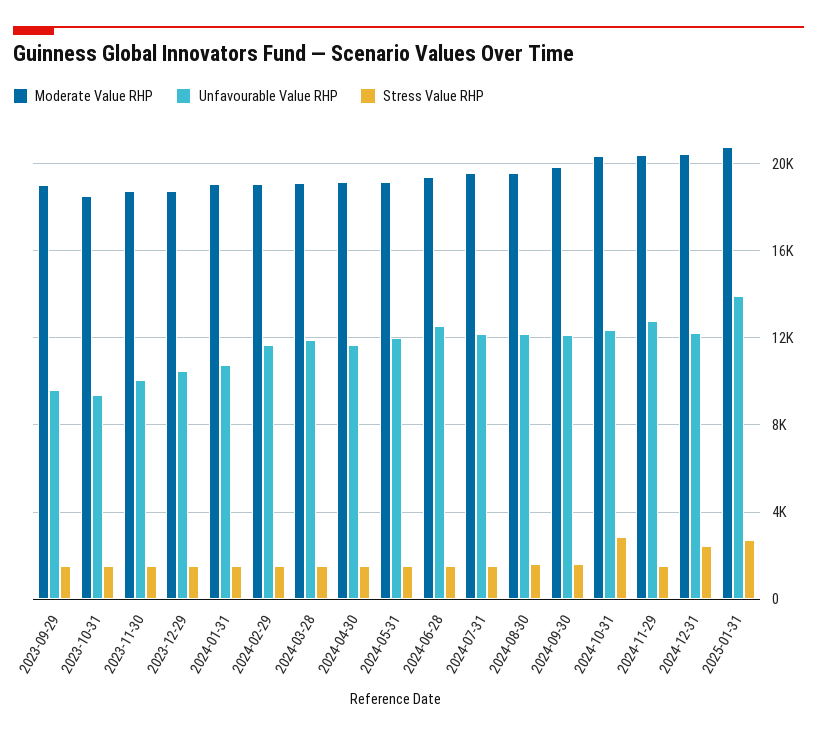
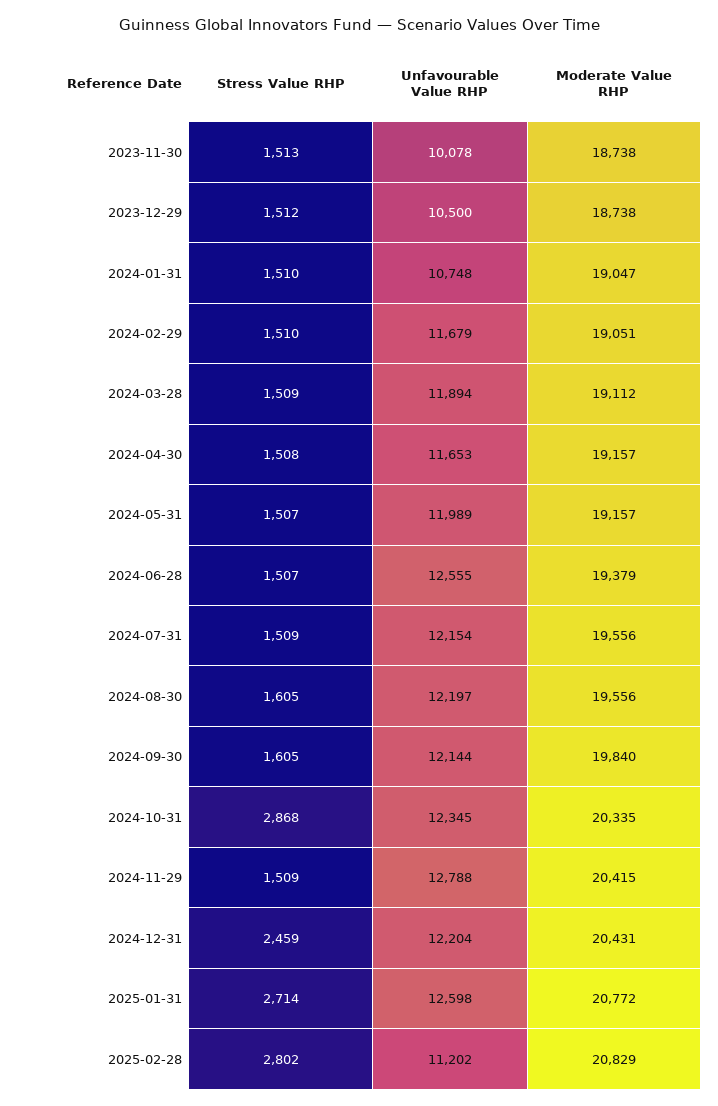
Moderate Value RHP, 2023-09-29: 19000 -> none
Unfavourable Value RHP, 2023-09-29: 9500 -> none
Stress Value RHP, 2023-09-29: 1500 -> none
Moderate Value RHP, 2023-10-31: 18500 -> none
Unfavourable Value RHP, 2023-10-31: 9500 -> none
Stress Value RHP, 2023-10-31: 1500 -> none
Unfavourable Value RHP, 2025-01-31: 14000 -> 12598
Stress Value RHP, 2025-02-28: none -> 2802
Unfavourable Value RHP, 2025-02-28: none -> 11202
Moderate Value RHP, 2025-02-28: none -> 20829

